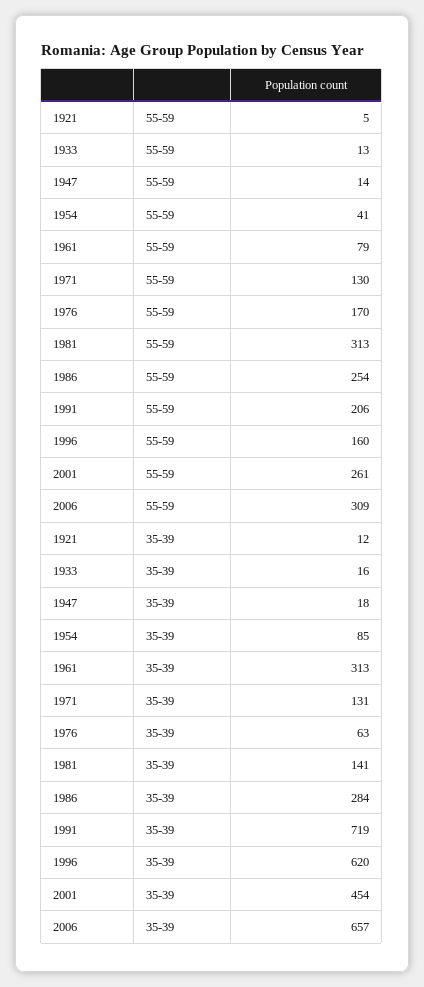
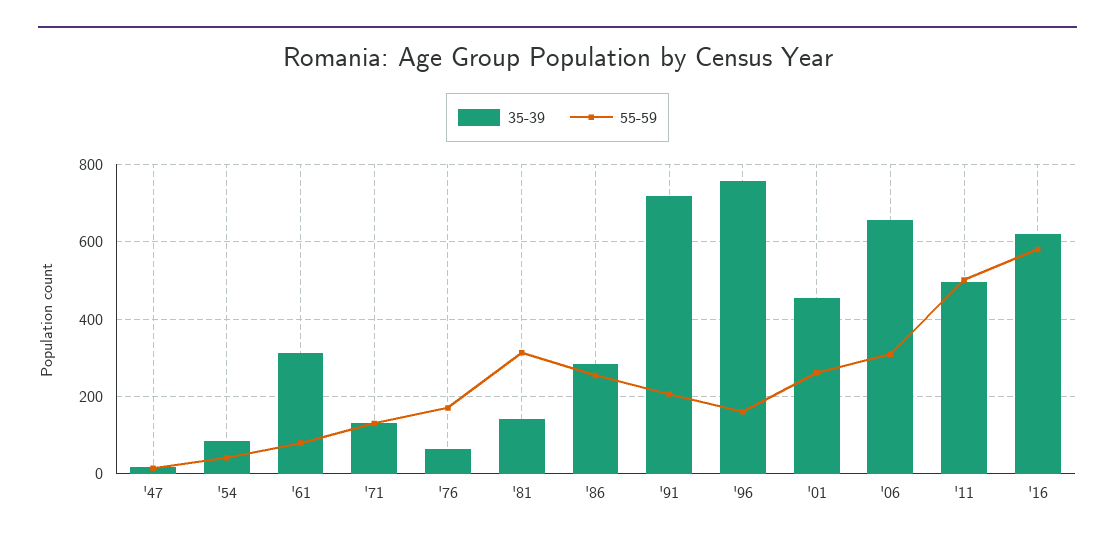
55-59, 1921: 5 -> none
55-59, 1933: 13 -> none
35-39, 1921: 12 -> none
35-39, 1933: 16 -> none
35-39, 1996: 620 -> 760
35-39, '11: none -> 500
55-59, '11: none -> 500
35-39, '16: none -> 620
55-59, '16: none -> 580

